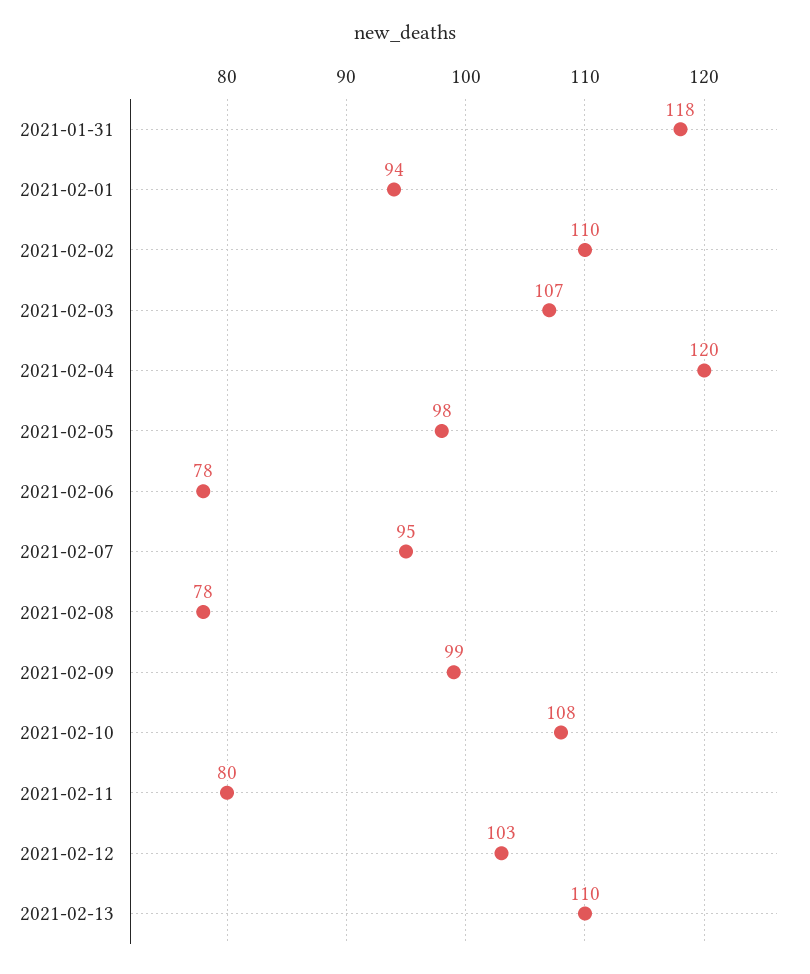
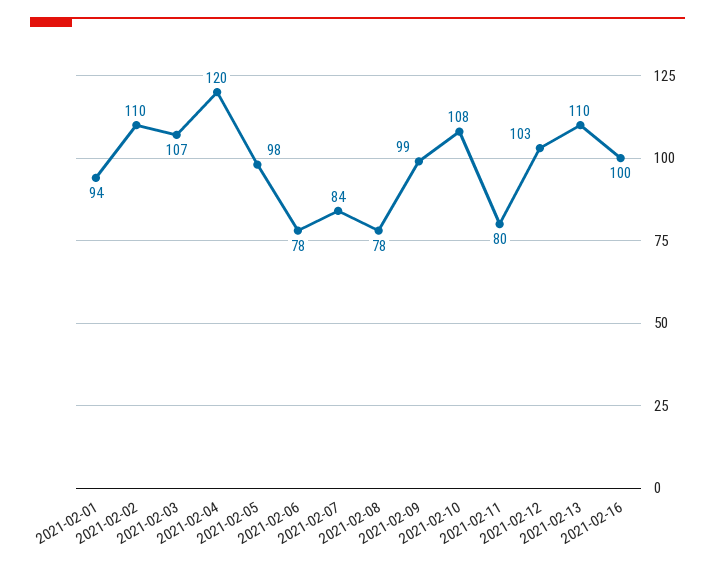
2021-01-31: 118 -> none
2021-02-07: 95 -> 84
2021-02-16: none -> 100

